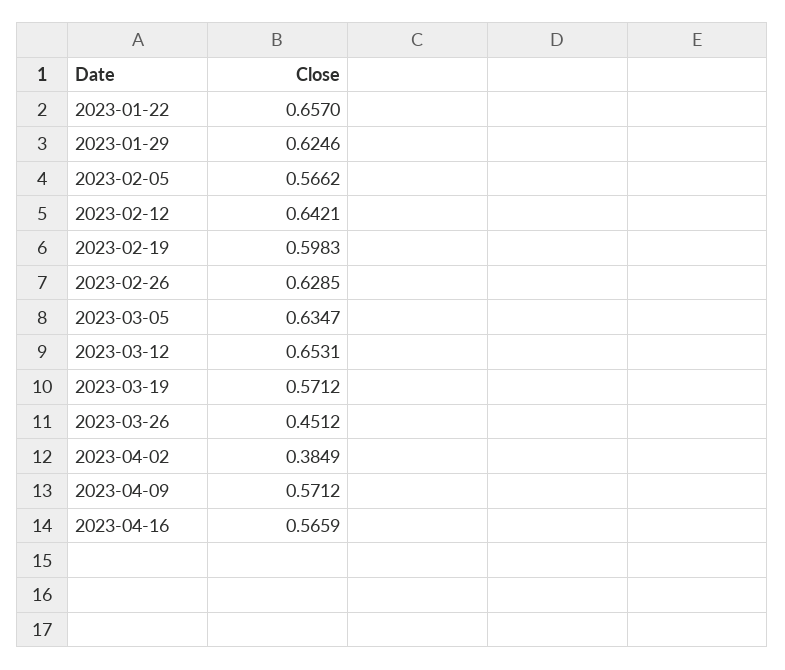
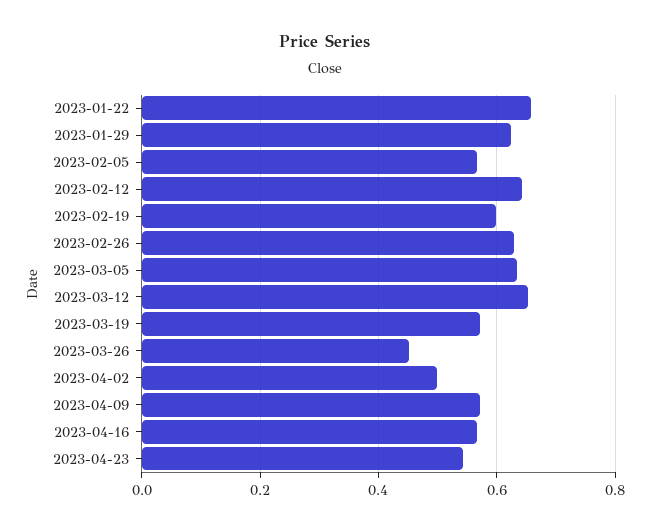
2023-04-02: 0.3849 -> 0.5
2023-04-23: none -> 0.54

